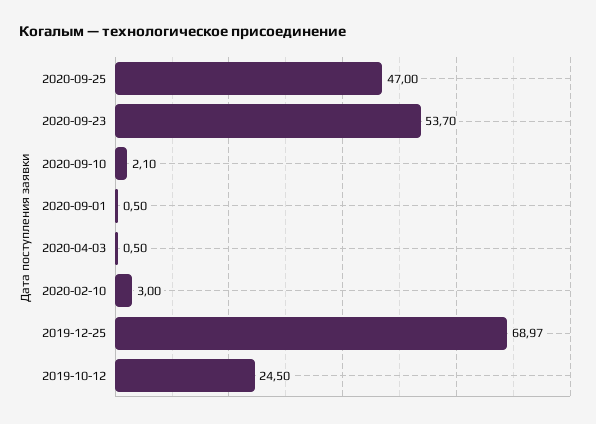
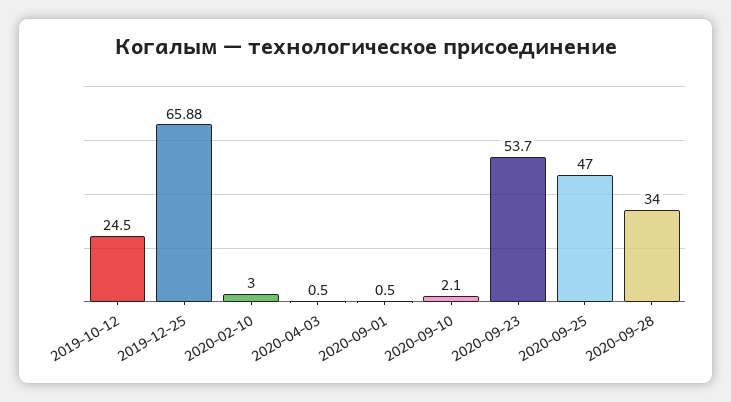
2019-12-25: 68.97 -> 65.88
2020-09-28: none -> 34

